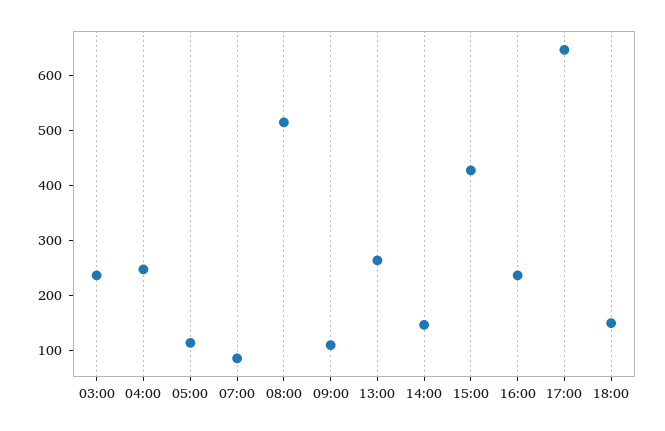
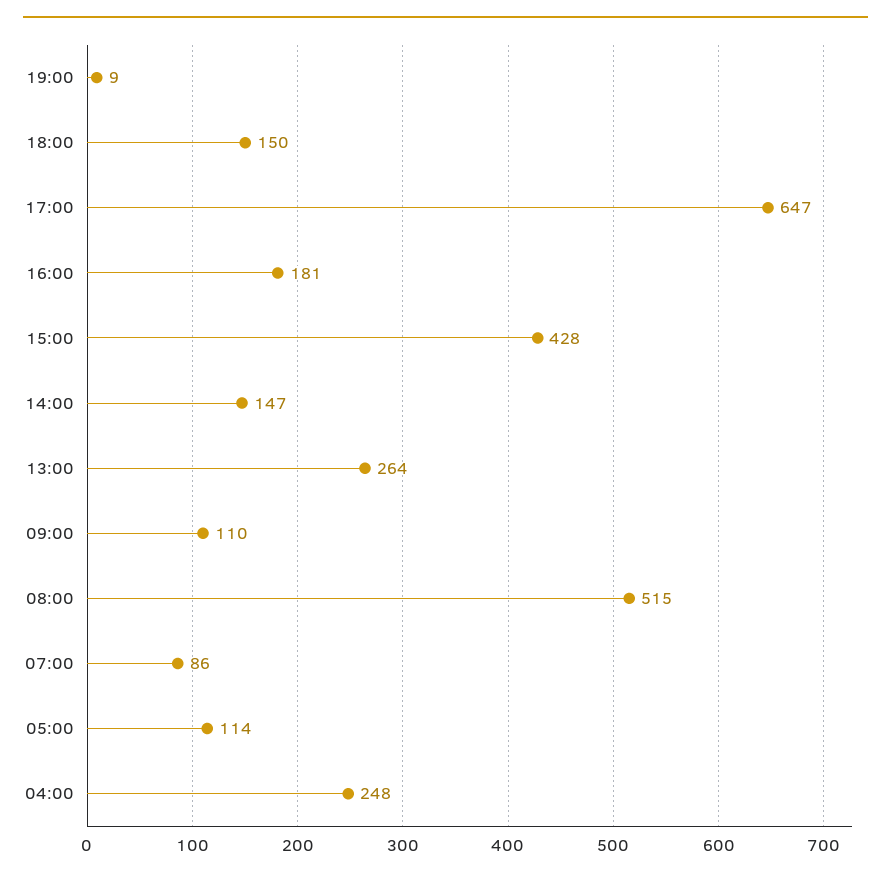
03:00: 240 -> none
16:00: 240 -> 181
19:00: none -> 9

